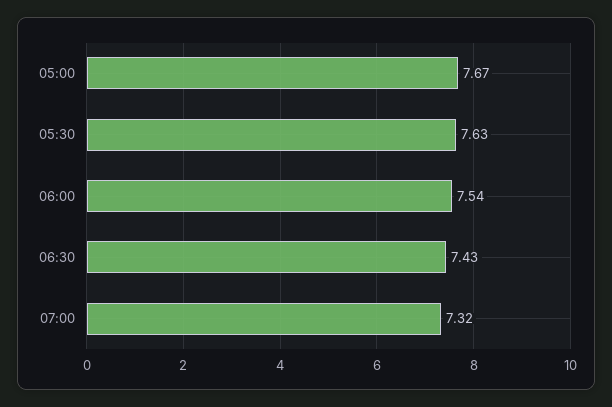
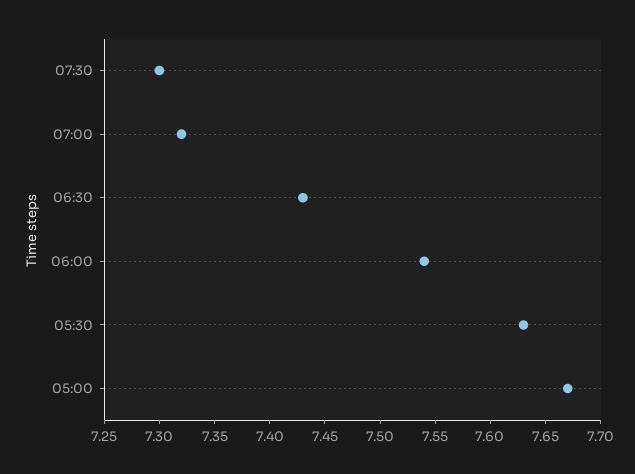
07:30: none -> 7.3

